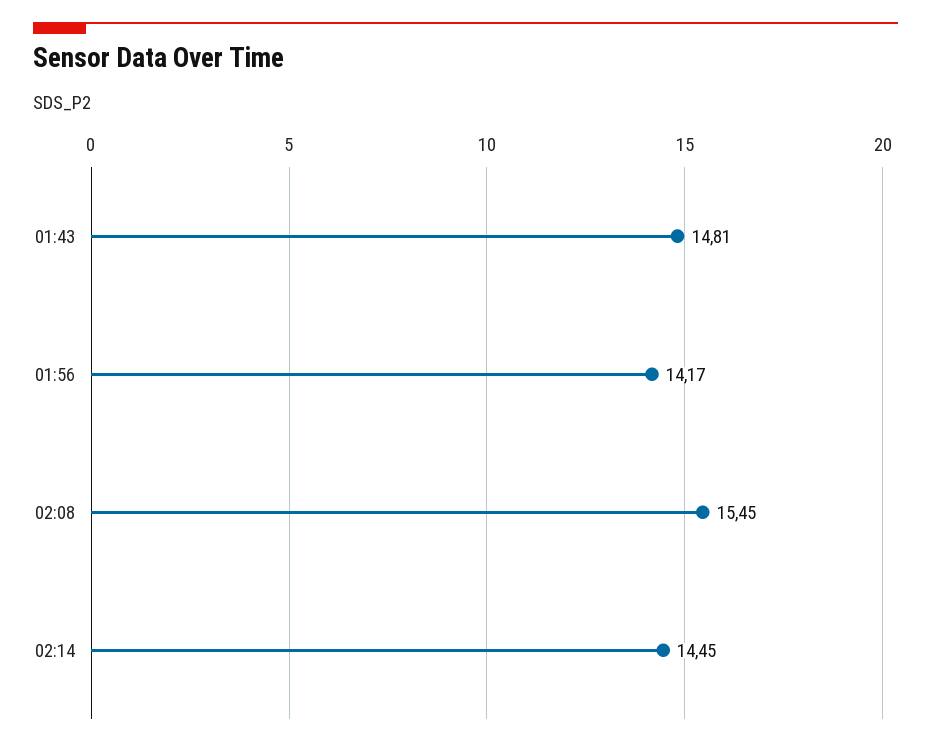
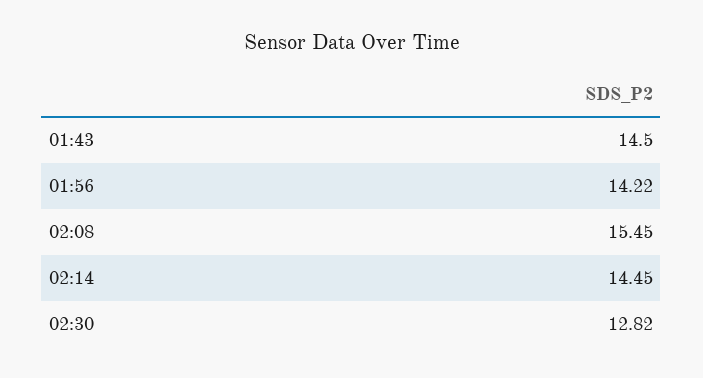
01:43: 14.81 -> 14.5
01:56: 14.17 -> 14.22
02:30: none -> 12.82

